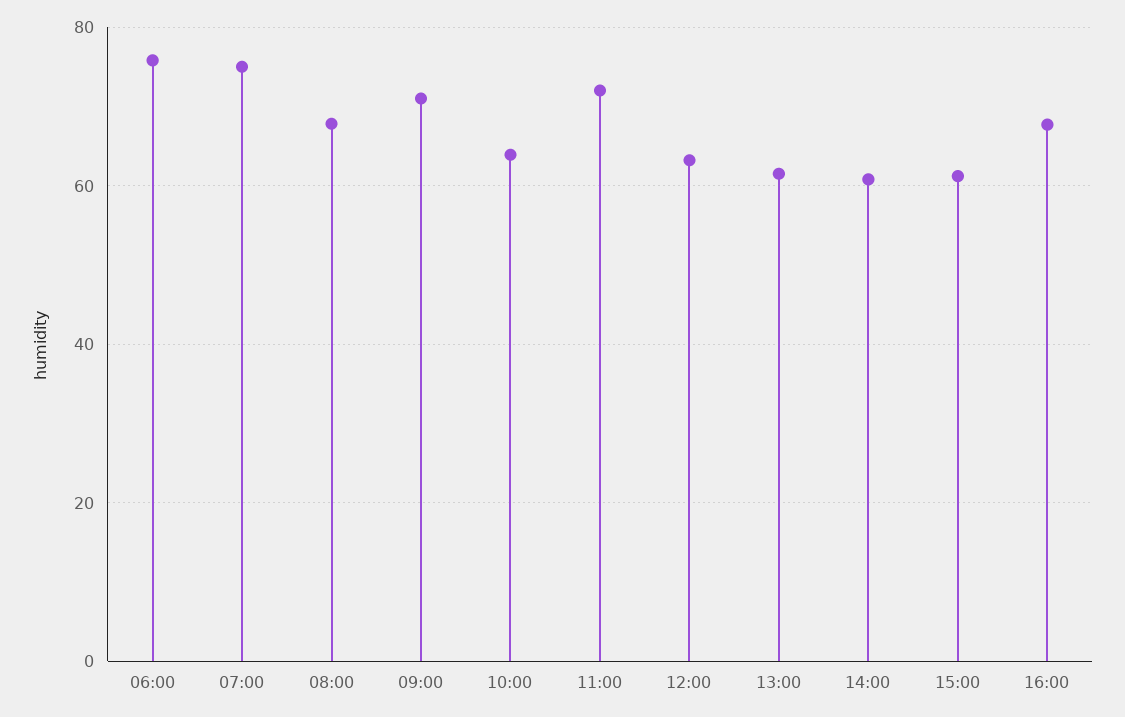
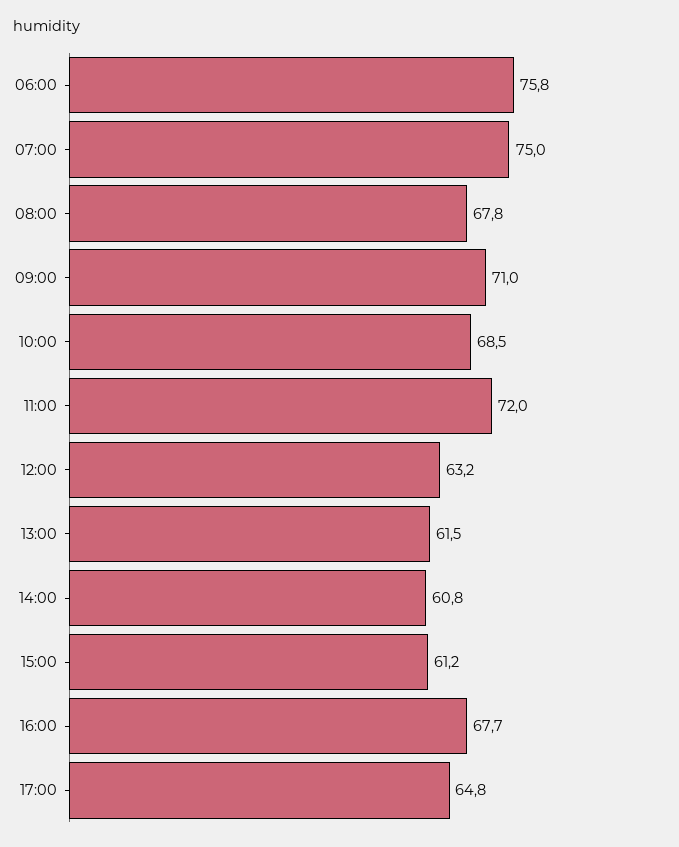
10:00: 64 -> 68.5
17:00: none -> 64.8

